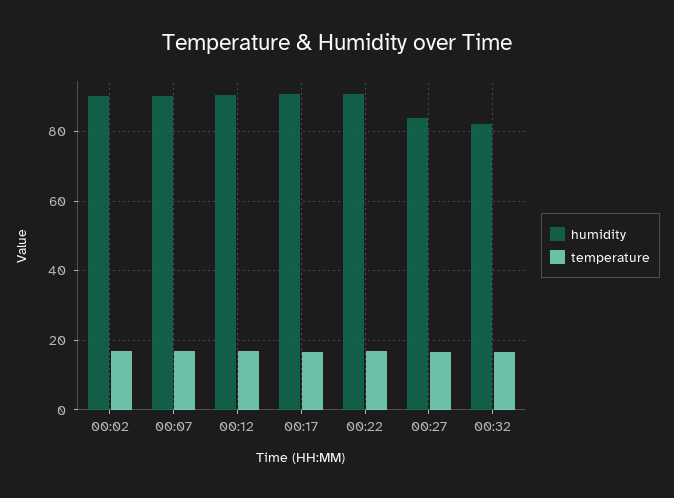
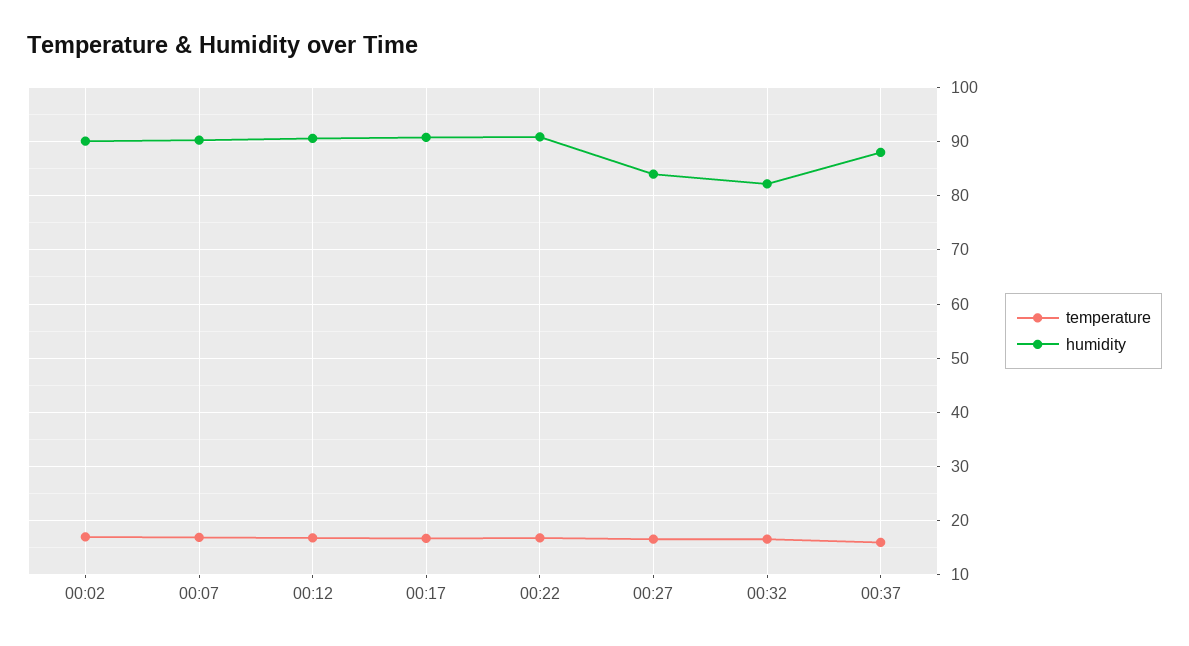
temperature, 00:37: none -> 16
humidity, 00:37: none -> 88

